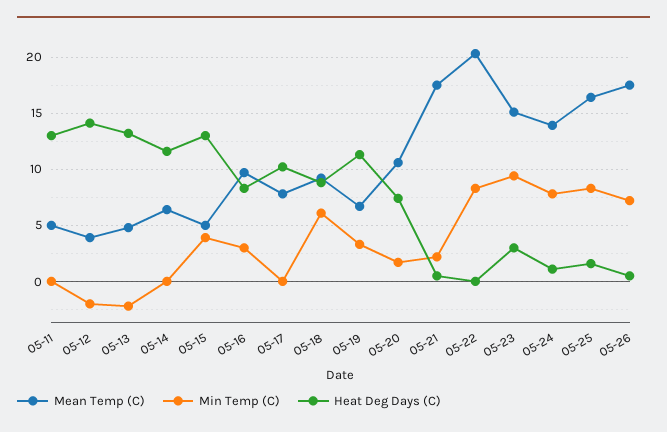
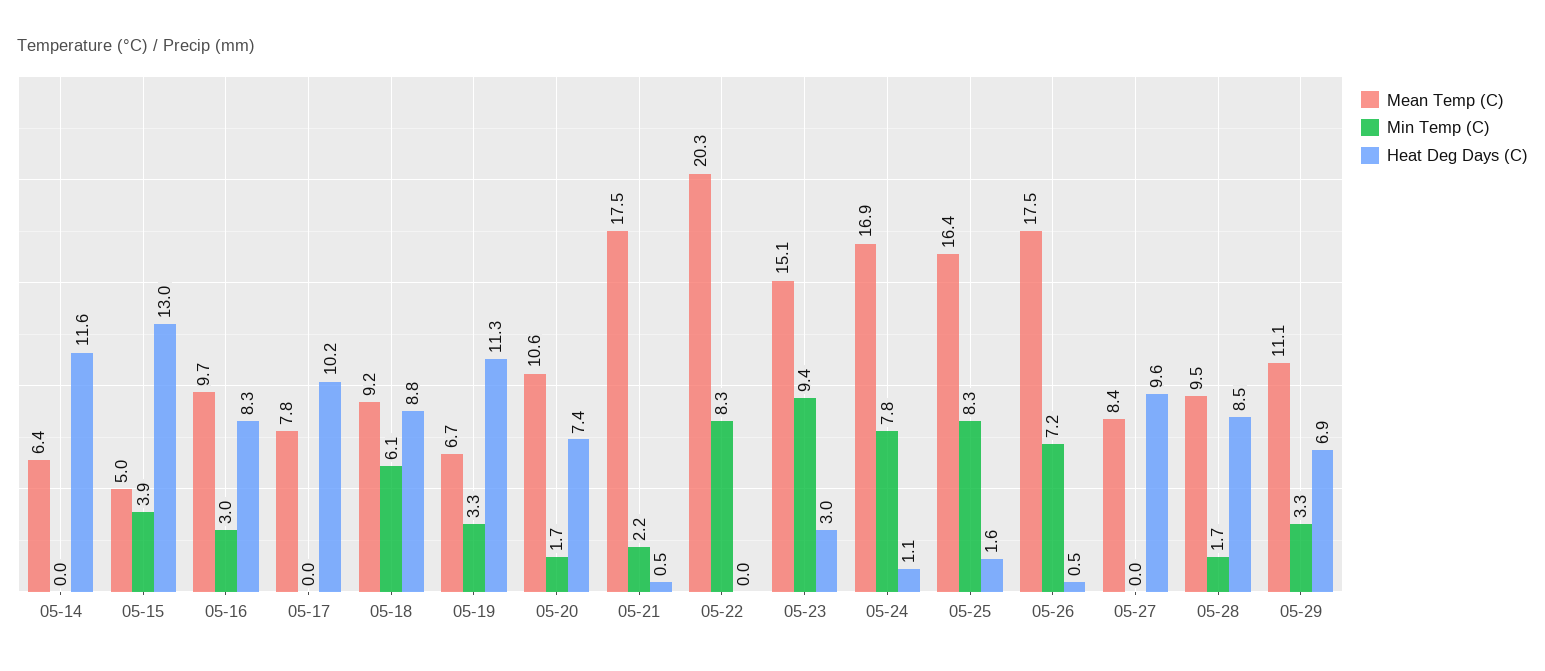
Mean Temp (C), 05-11: 5 -> none
Min Temp (C), 05-11: 0 -> none
Heat Deg Days (C), 05-11: 13 -> none
Mean Temp (C), 05-12: 4 -> none
Min Temp (C), 05-12: -2 -> none
Heat Deg Days (C), 05-12: 14 -> none
Mean Temp (C), 05-13: 5 -> none
Min Temp (C), 05-13: -2 -> none
Heat Deg Days (C), 05-13: 13 -> none
Mean Temp (C), 05-24: 14 -> 16.9
Mean Temp (C), 05-27: none -> 8.4
Min Temp (C), 05-27: none -> 0
Heat Deg Days (C), 05-27: none -> 9.6
Mean Temp (C), 05-28: none -> 9.5
Min Temp (C), 05-28: none -> 1.7
Heat Deg Days (C), 05-28: none -> 8.5
Mean Temp (C), 05-29: none -> 11.1
Min Temp (C), 05-29: none -> 3.3
Heat Deg Days (C), 05-29: none -> 6.9

